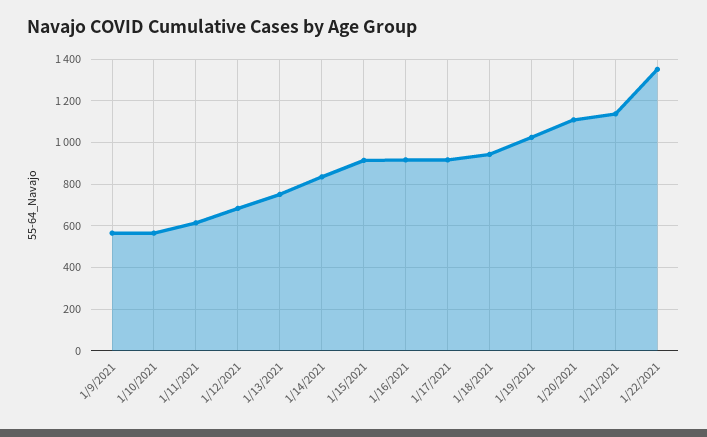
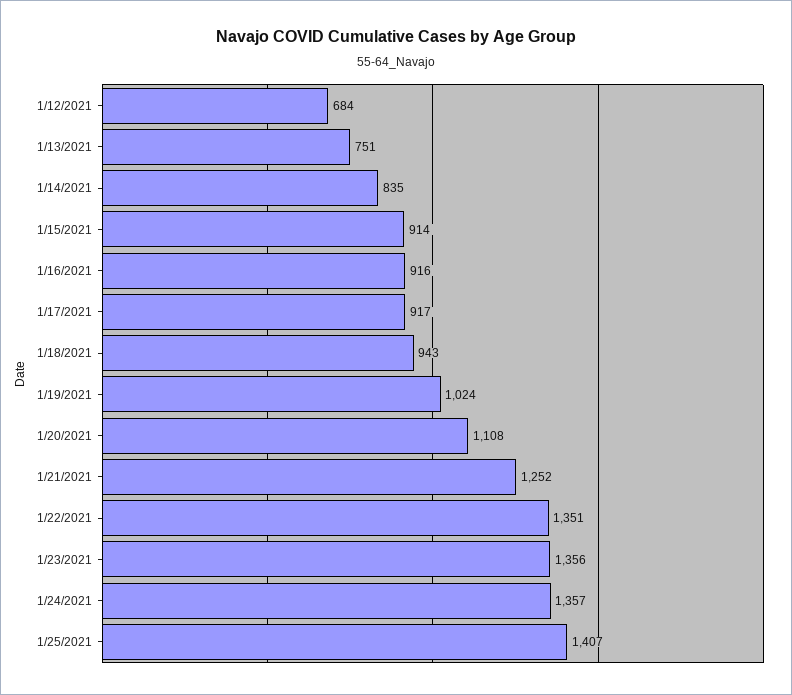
1/9/2021: 550 -> none
1/10/2021: 550 -> none
1/11/2021: 600 -> none
1/21/2021: 1150 -> 1252
1/23/2021: none -> 1356
1/24/2021: none -> 1357
1/25/2021: none -> 1407

